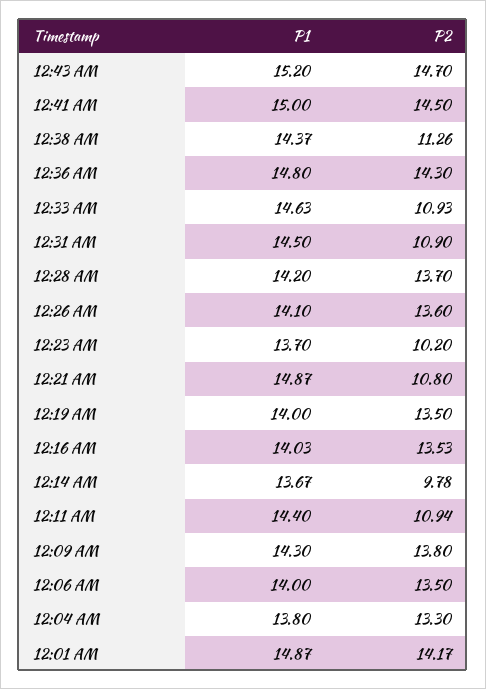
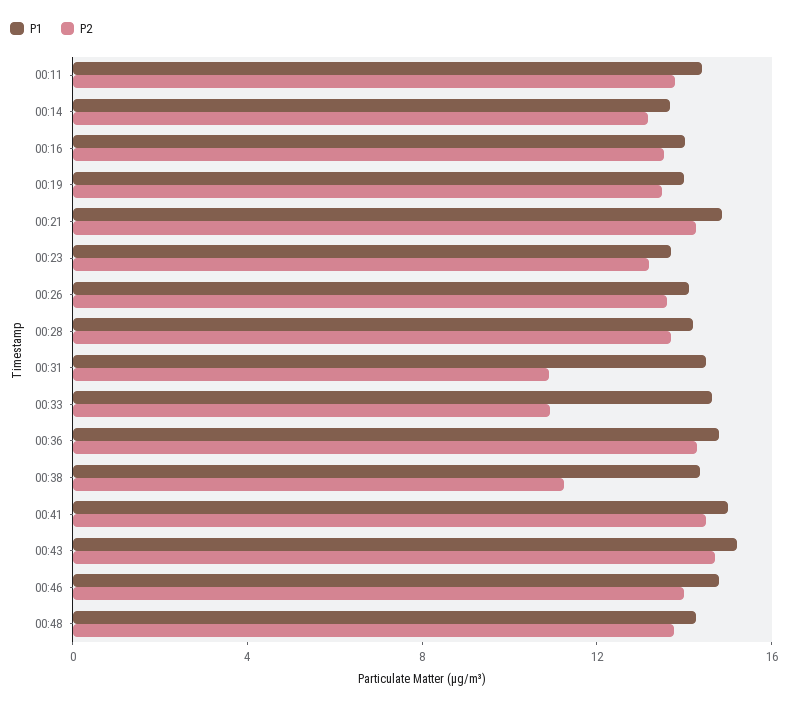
P2, 12:23 AM: 10.2 -> 13
P2, 12:21 AM: 10.8 -> 14
P2, 12:14 AM: 9.78 -> 13
P2, 12:11 AM: 10.94 -> 14
P1, 12:09 AM: 14.3 -> none
P2, 12:09 AM: 13.8 -> none
P1, 12:06 AM: 14 -> none
P2, 12:06 AM: 13.5 -> none
P1, 12:04 AM: 13.8 -> none
P2, 12:04 AM: 13.3 -> none
P1, 12:01 AM: 14.87 -> none
P2, 12:01 AM: 14.17 -> none
P1, 00:46: none -> 15
P2, 00:46: none -> 14
P1, 00:48: none -> 14
P2, 00:48: none -> 14

